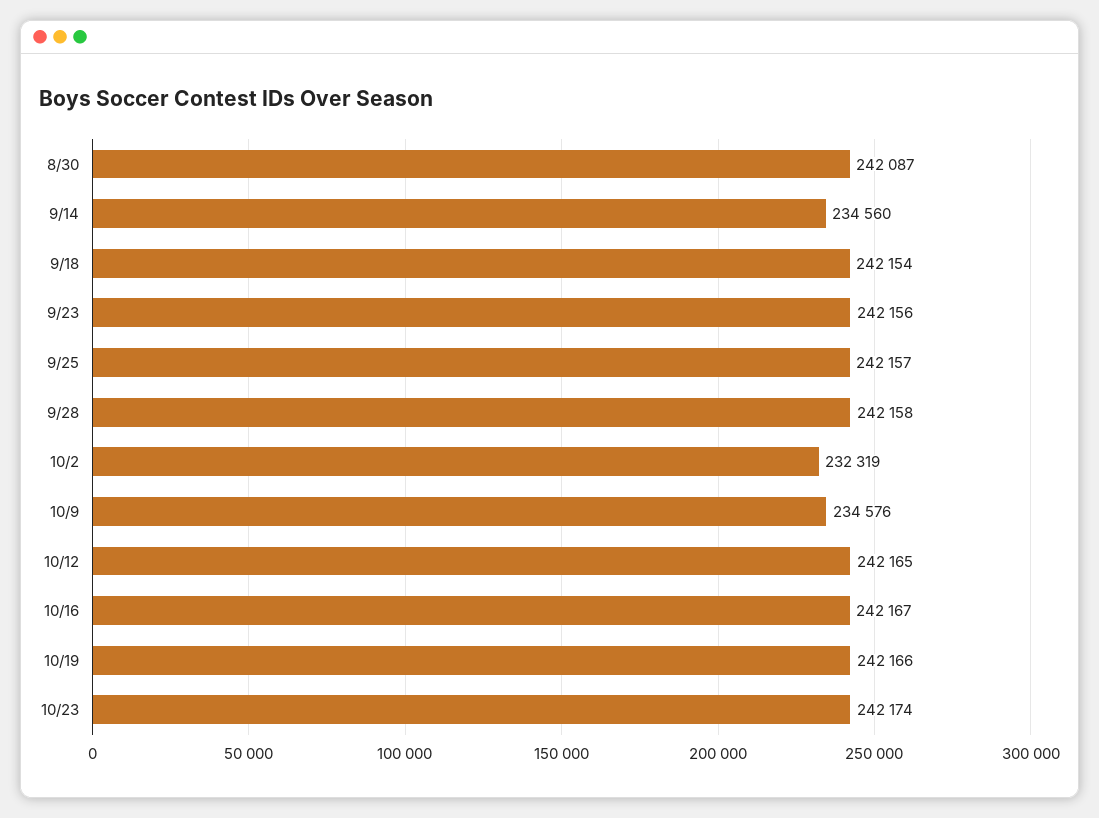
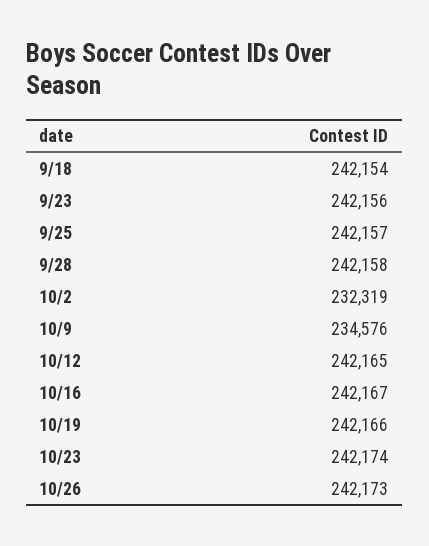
8/30: 242087 -> none
9/14: 234560 -> none
10/26: none -> 242173

